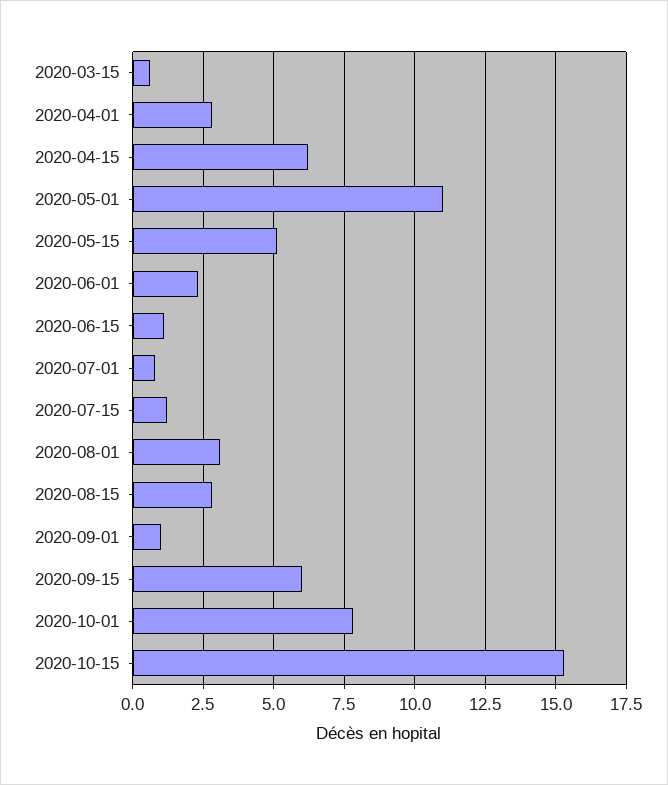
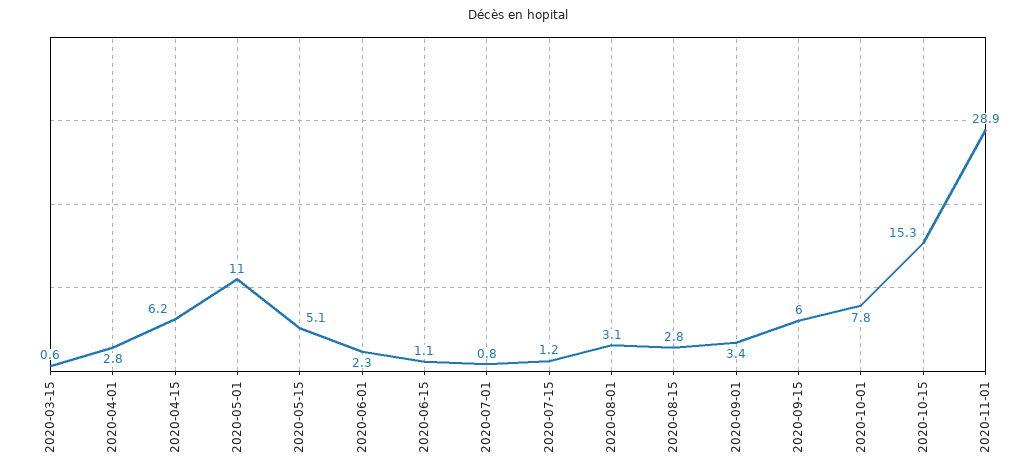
2020-09-01: 1 -> 3.4
2020-11-01: none -> 28.9

